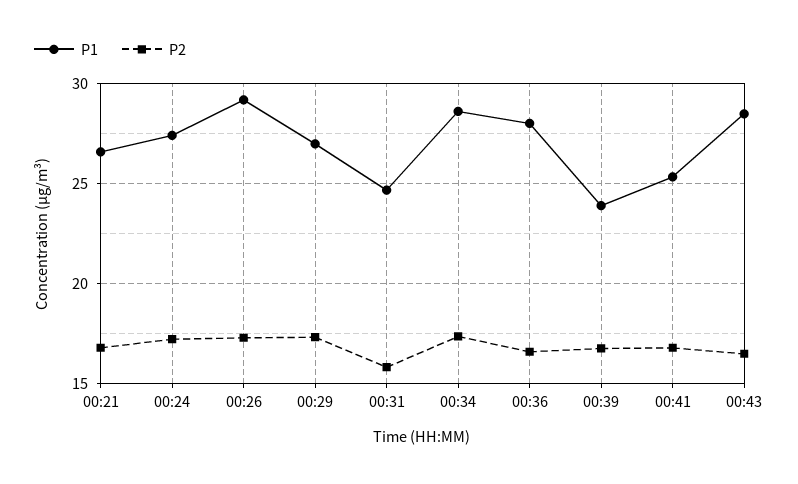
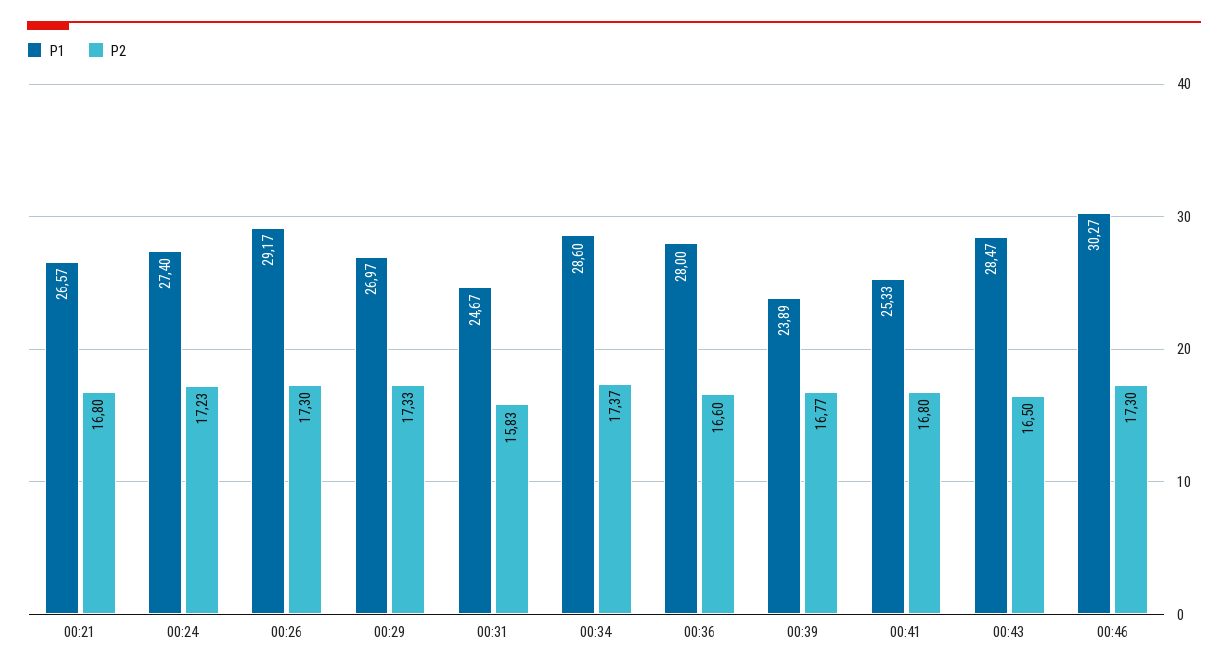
P1, 00:46: none -> 30.27
P2, 00:46: none -> 17.3

